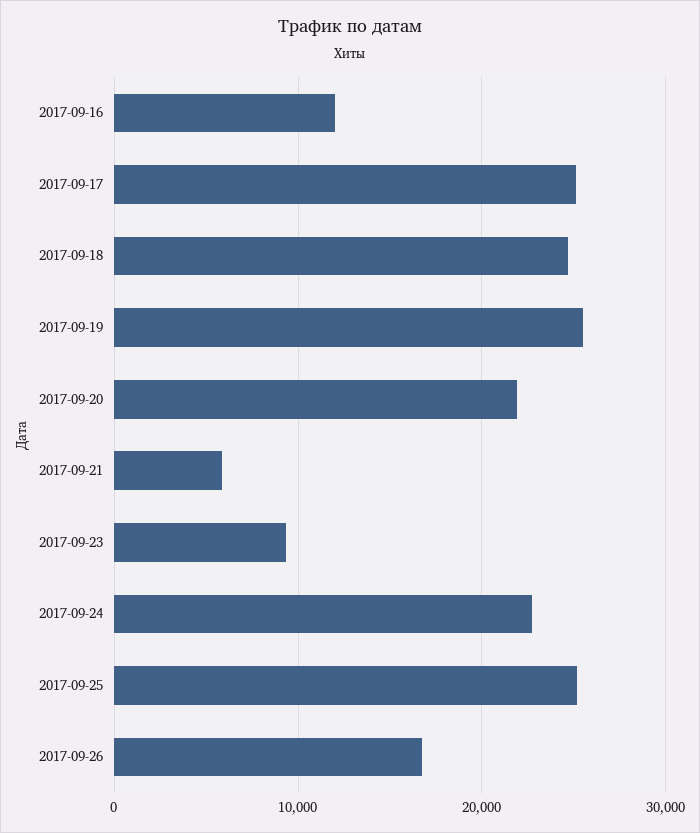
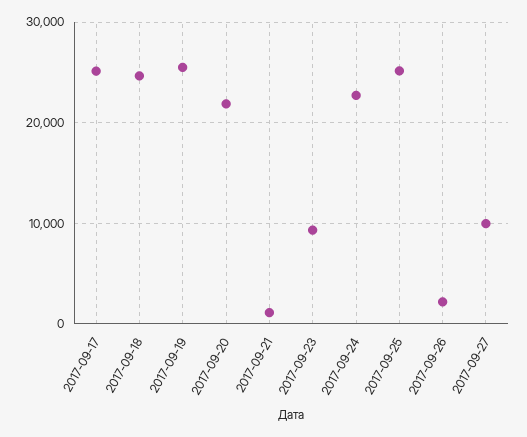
2017-09-16: 12000 -> none
2017-09-21: 6000 -> 1000
2017-09-26: 17000 -> 2000
2017-09-27: none -> 10000

